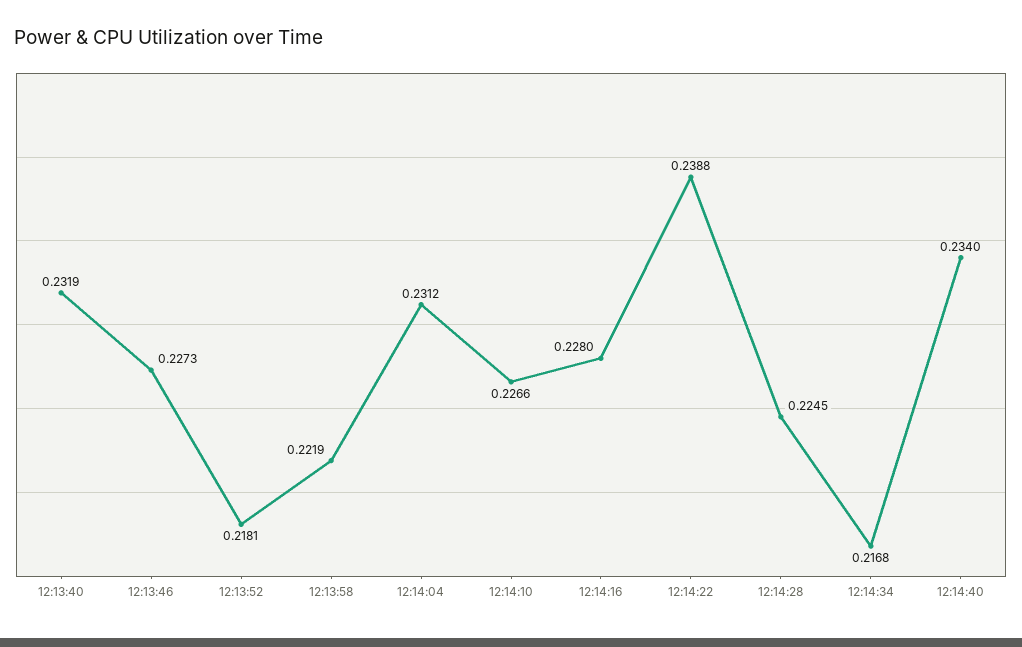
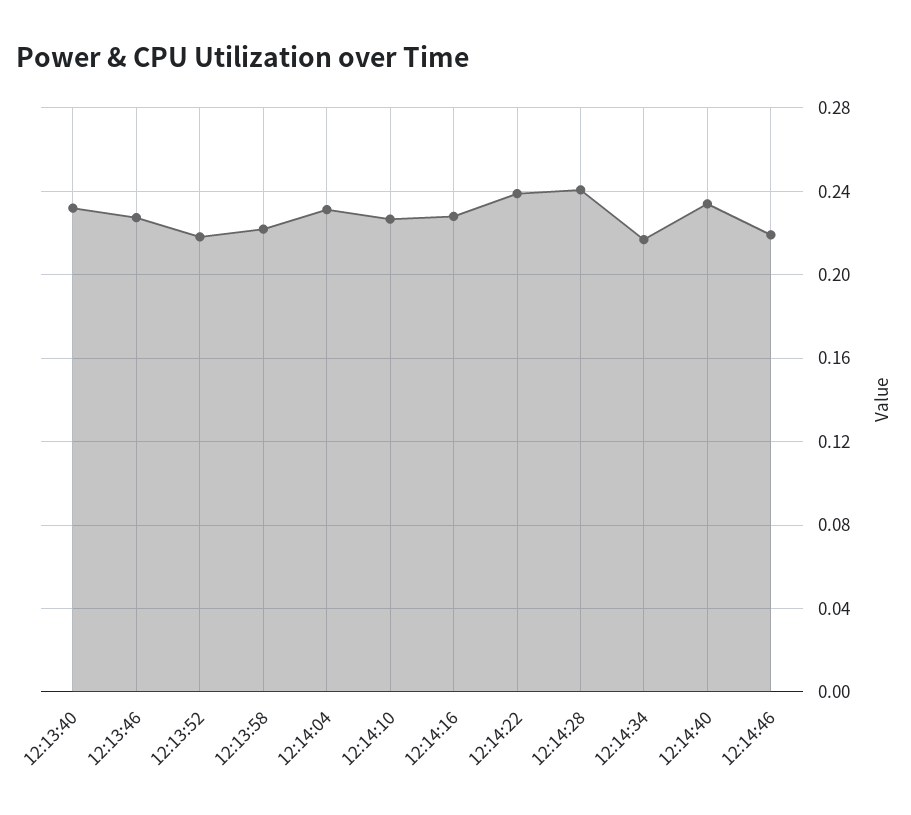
12:14:28: 0.2245 -> 0.24
12:14:46: none -> 0.22

